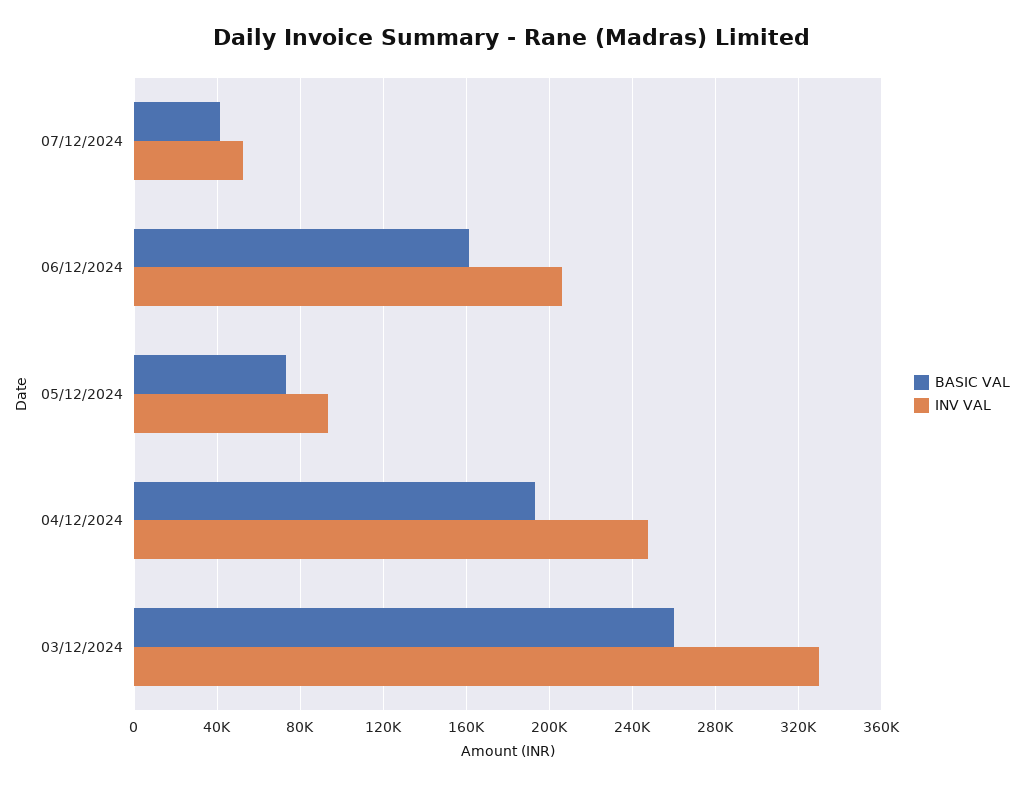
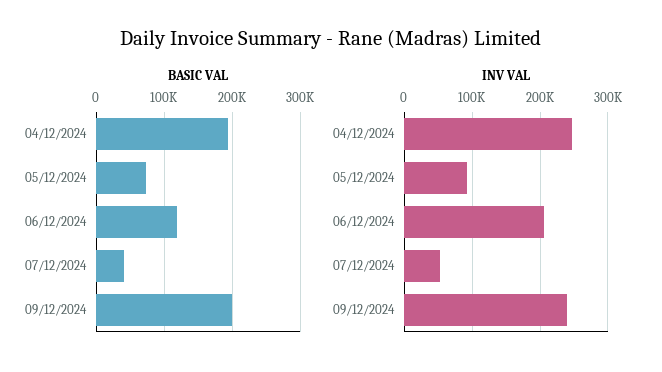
BASIC VAL, 06/12/2024: 160000 -> 120000
BASIC VAL, 03/12/2024: 260000 -> none
INV VAL, 03/12/2024: 330000 -> none
BASIC VAL, 09/12/2024: none -> 200000
INV VAL, 09/12/2024: none -> 240000

